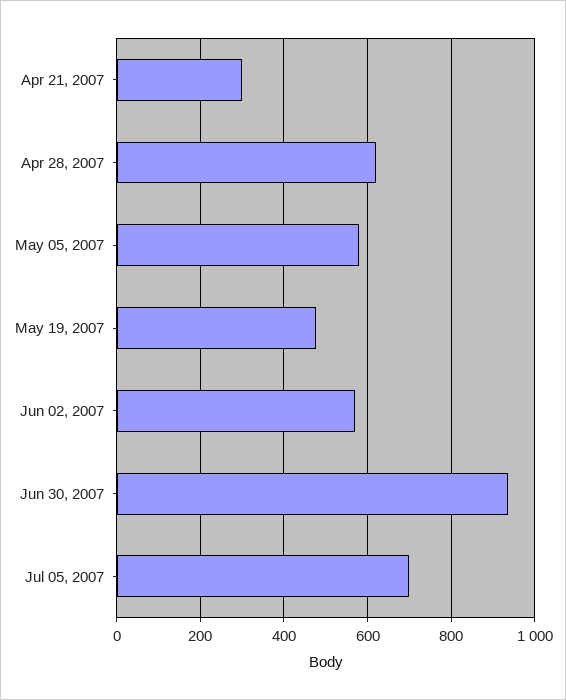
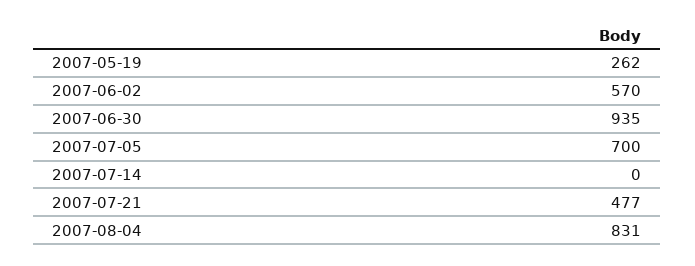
Apr 21, 2007: 300 -> none
Apr 28, 2007: 620 -> none
May 05, 2007: 580 -> none
May 19, 2007: 480 -> 262
2007-07-14: none -> 0
2007-07-21: none -> 477
2007-08-04: none -> 831

